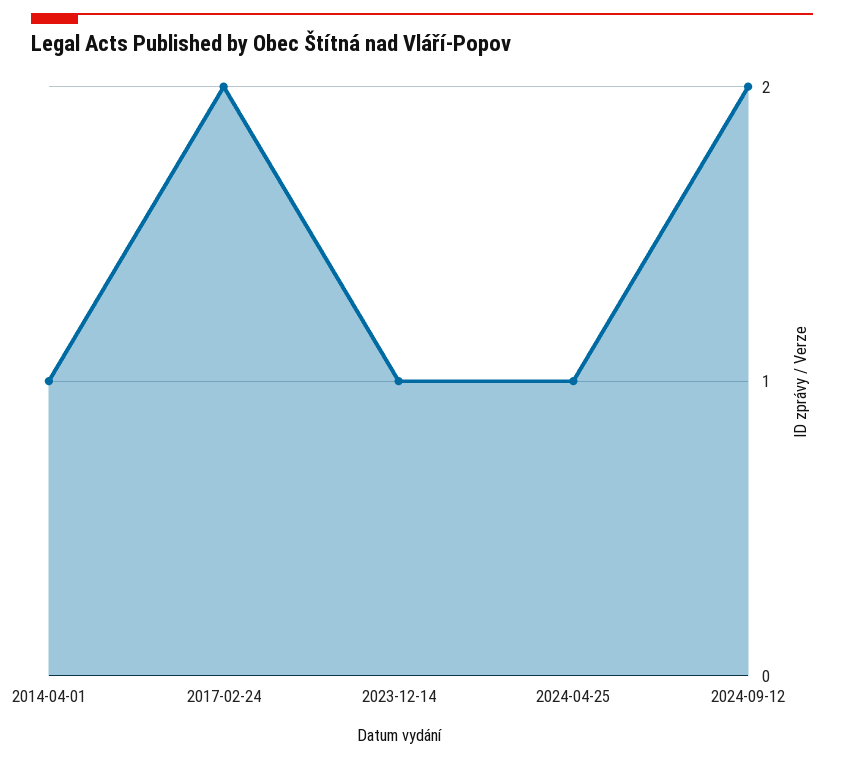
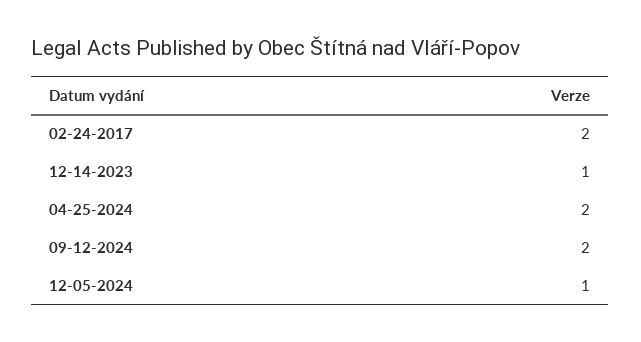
2014-04-01: 1 -> none
2024-04-25: 1 -> 2
12-05-2024: none -> 1

